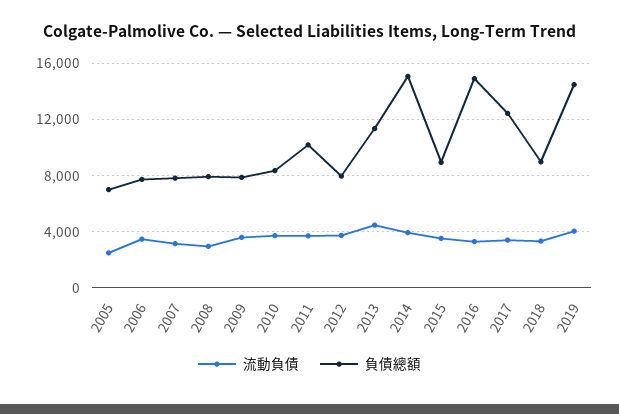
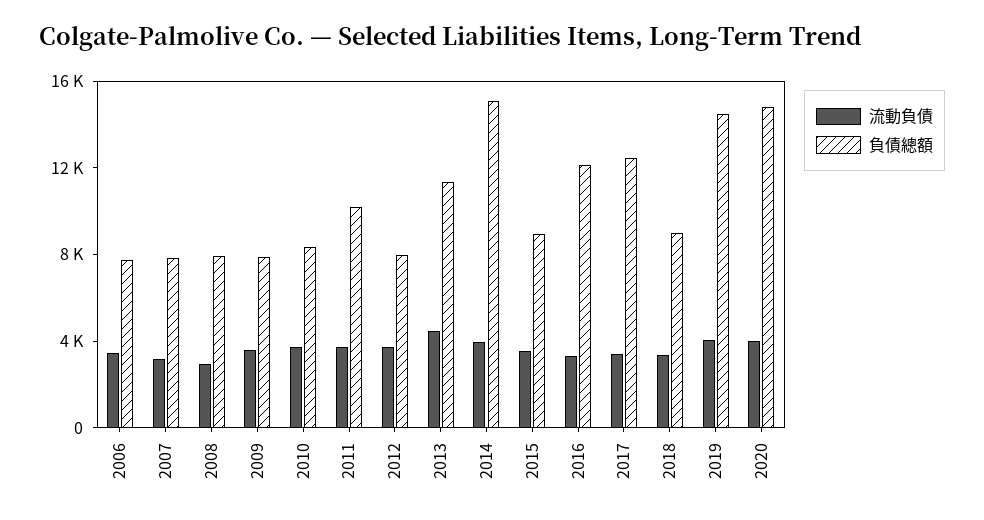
流動負債, 2005: 2500 -> none
負債總額, 2005: 7000 -> none
負債總額, 2016: 15000 -> 12000
流動負債, 2020: none -> 4000
負債總額, 2020: none -> 15000

